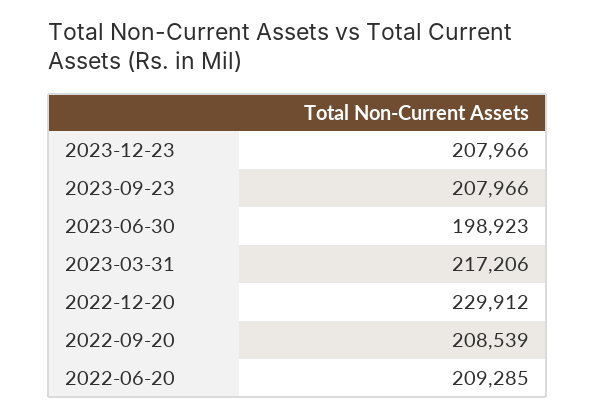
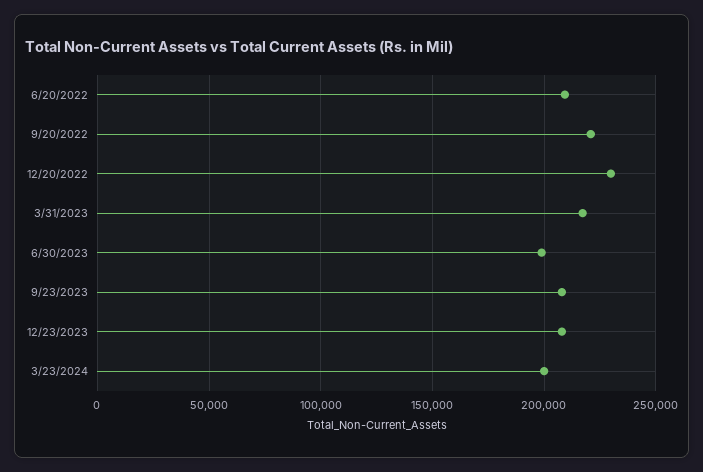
2022-09-20: 208539 -> 220000
3/23/2024: none -> 200000

